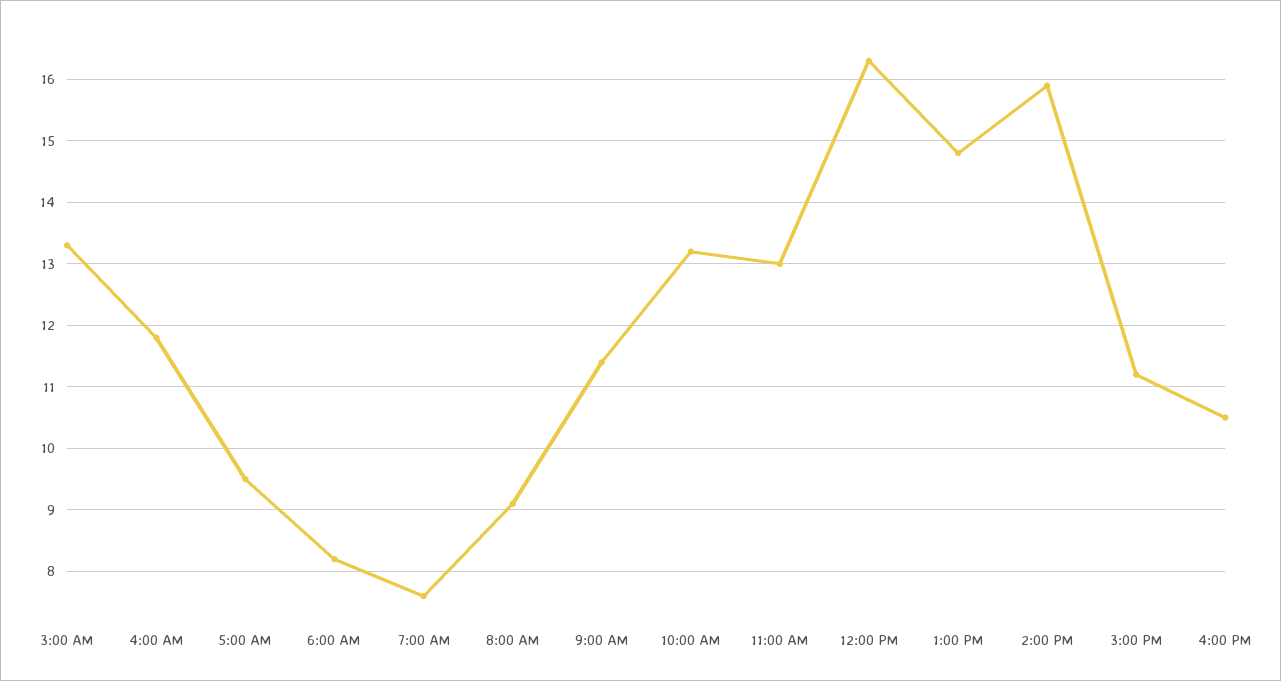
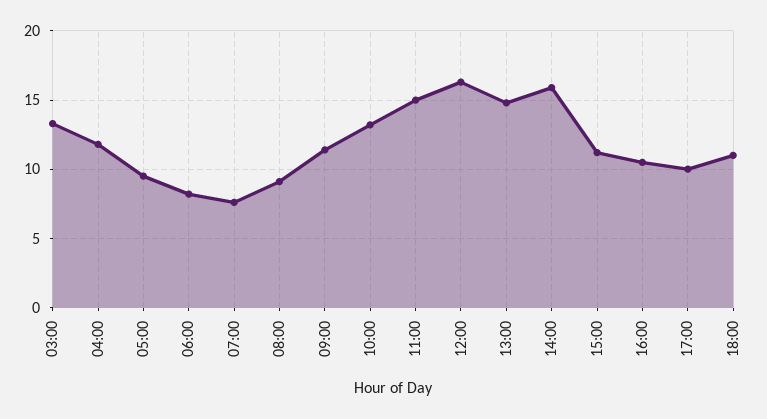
11:00 AM: 13 -> 15
17:00: none -> 10
18:00: none -> 11

